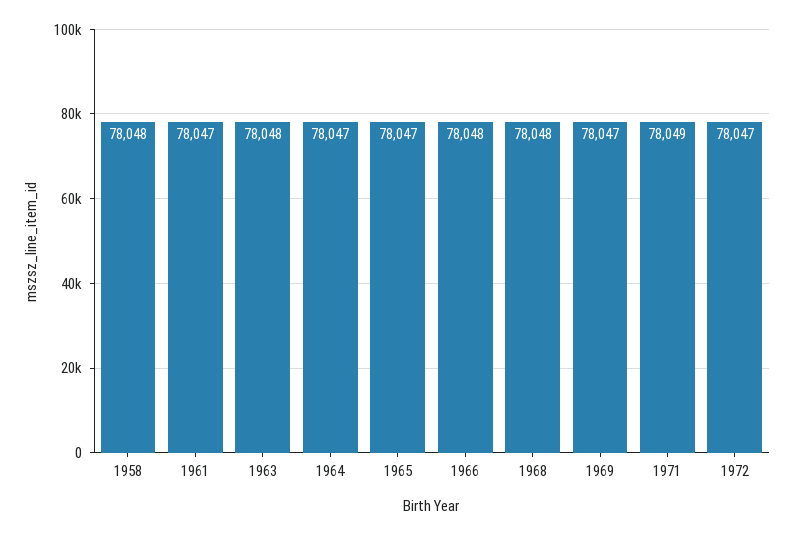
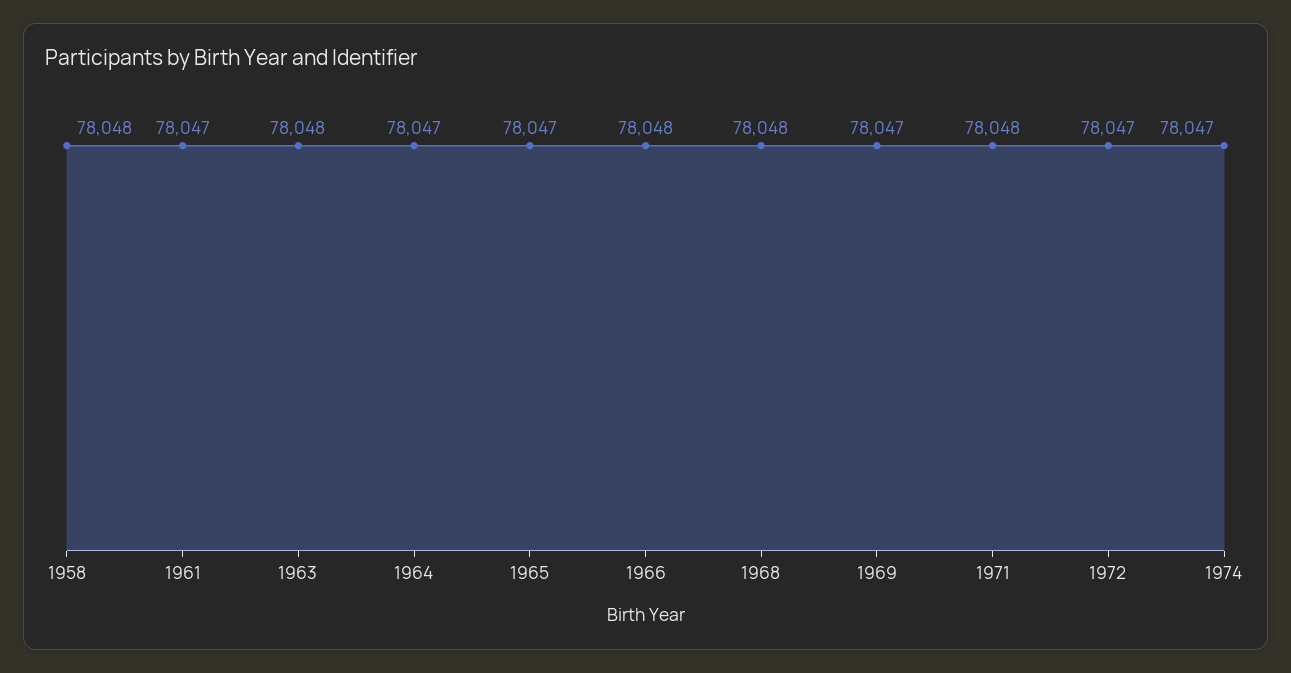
1971: 78049 -> 78048
1974: none -> 78047

